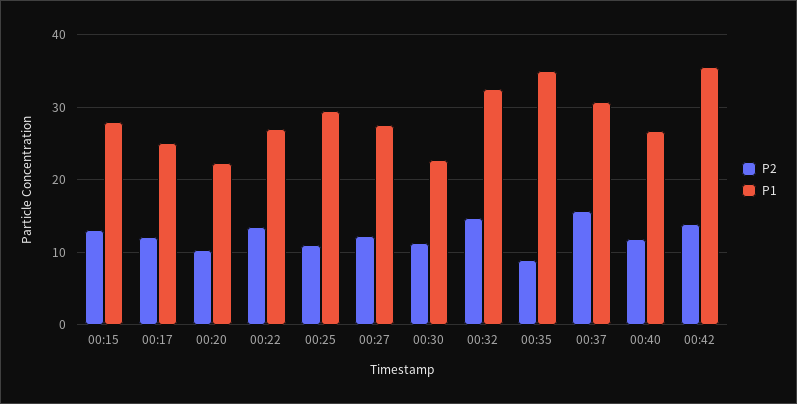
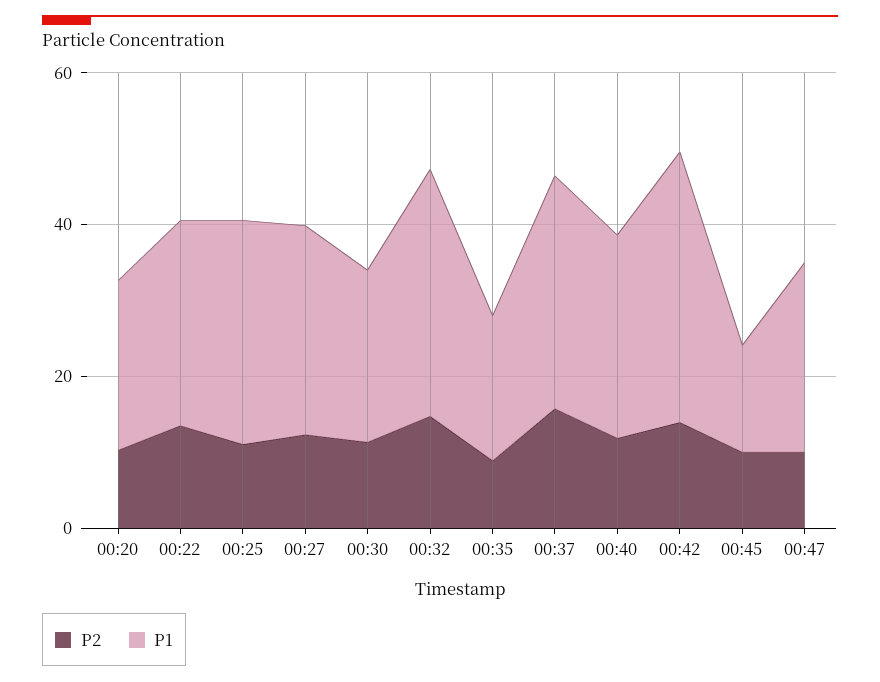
P2, 00:15: 13 -> none
P1, 00:15: 28 -> none
P2, 00:17: 12 -> none
P1, 00:17: 25 -> none
P1, 00:35: 35 -> 20
P2, 00:45: none -> 10
P1, 00:45: none -> 15
P2, 00:47: none -> 10
P1, 00:47: none -> 25

